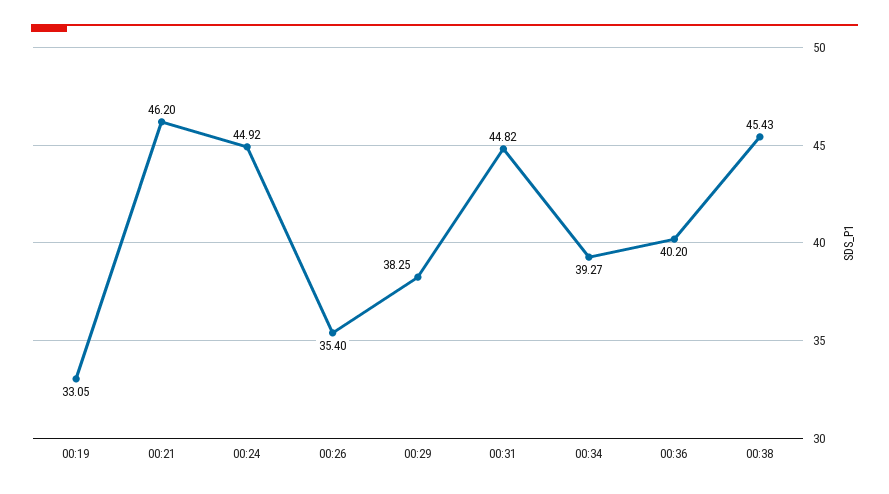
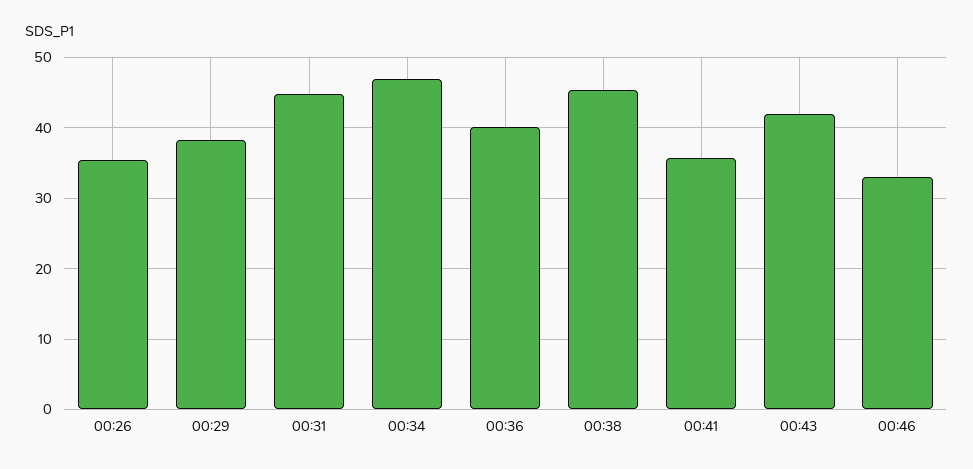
00:19: 33.05 -> none
00:21: 46.2 -> none
00:24: 44.92 -> none
00:34: 39.27 -> 47
00:41: none -> 36
00:43: none -> 42
00:46: none -> 33

